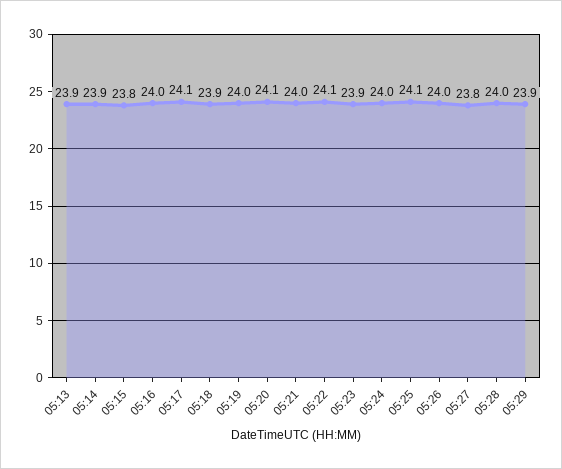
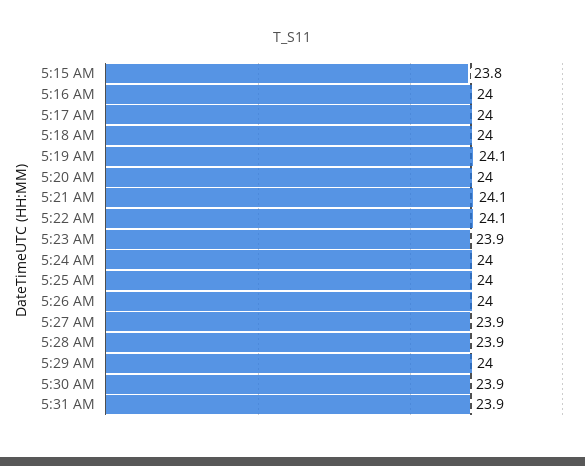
05:13: 23.9 -> none
05:14: 23.9 -> none
05:17: 24.1 -> 24
05:18: 23.9 -> 24
05:19: 24 -> 24.1
05:20: 24.1 -> 24
05:21: 24 -> 24.1
05:25: 24.1 -> 24
05:27: 23.8 -> 23.9
05:28: 24 -> 23.9
05:29: 23.9 -> 24
5:30 AM: none -> 23.9
5:31 AM: none -> 23.9

